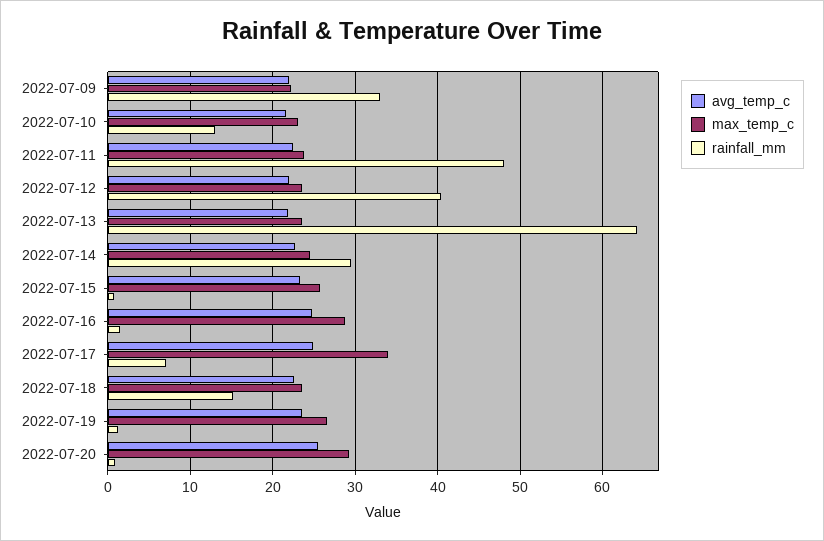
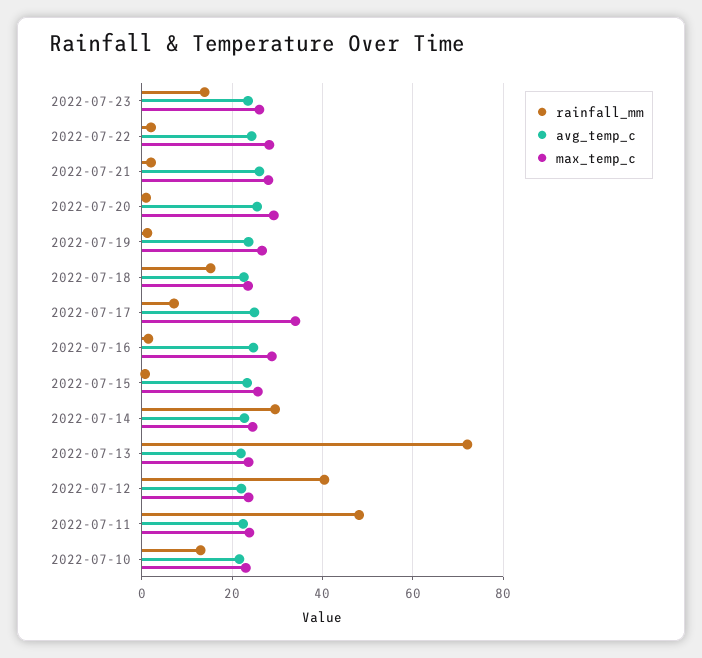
avg_temp_c, 2022-07-09: 22 -> none
max_temp_c, 2022-07-09: 22 -> none
rainfall_mm, 2022-07-09: 33 -> none
rainfall_mm, 2022-07-13: 64 -> 72
rainfall_mm, 2022-07-23: none -> 14
avg_temp_c, 2022-07-23: none -> 24
max_temp_c, 2022-07-23: none -> 26
rainfall_mm, 2022-07-22: none -> 2
avg_temp_c, 2022-07-22: none -> 24
max_temp_c, 2022-07-22: none -> 28
rainfall_mm, 2022-07-21: none -> 2
avg_temp_c, 2022-07-21: none -> 26
max_temp_c, 2022-07-21: none -> 28

